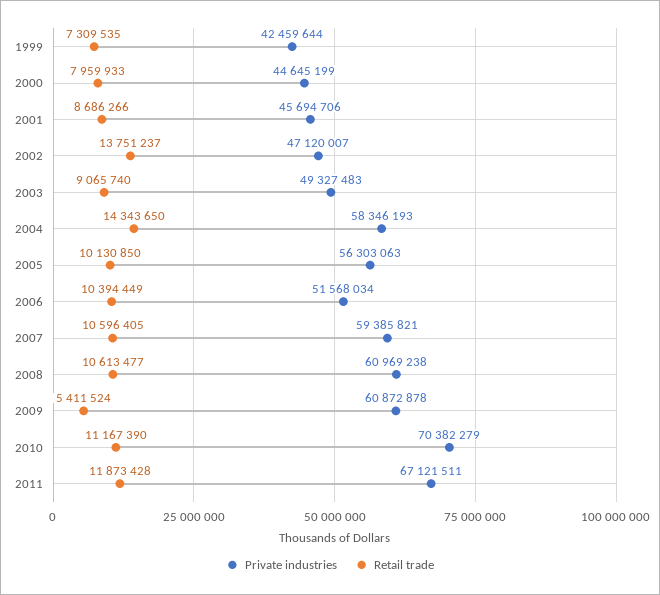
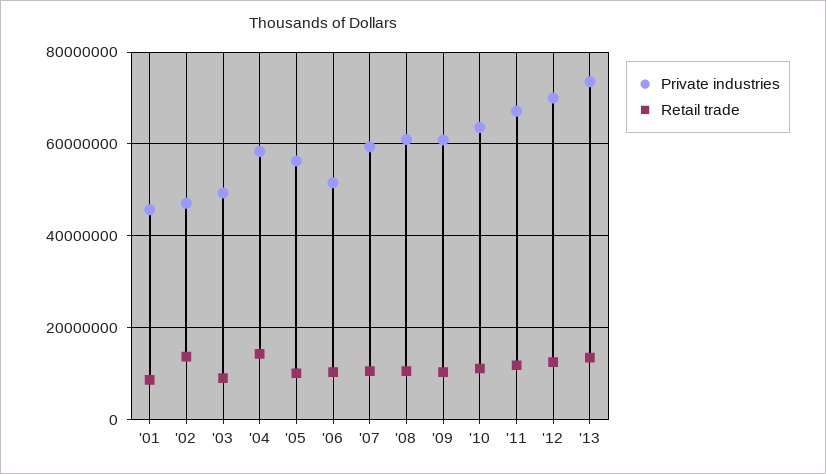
Private industries, 1999: 42459644 -> none
Retail trade, 1999: 7309535 -> none
Private industries, 2000: 44645199 -> none
Retail trade, 2000: 7959933 -> none
Retail trade, 2009: 5411524 -> 10000000
Private industries, 2010: 70382279 -> 64000000
Private industries, '12: none -> 70000000
Retail trade, '12: none -> 12000000
Private industries, '13: none -> 74000000
Retail trade, '13: none -> 14000000

